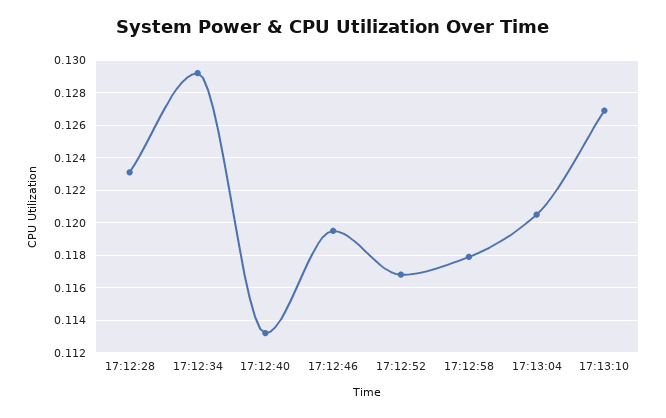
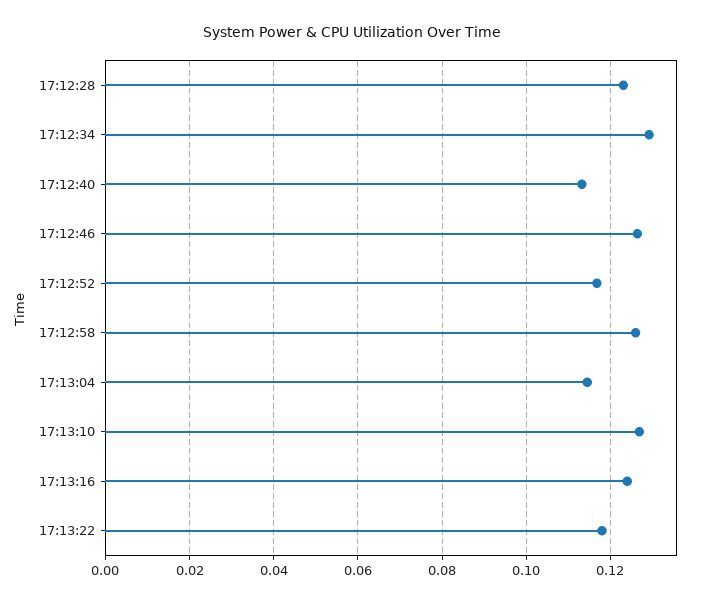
17:12:46: 0.1195 -> 0.126
17:12:58: 0.118 -> 0.126
17:13:04: 0.1205 -> 0.114
17:13:16: none -> 0.124
17:13:22: none -> 0.118

